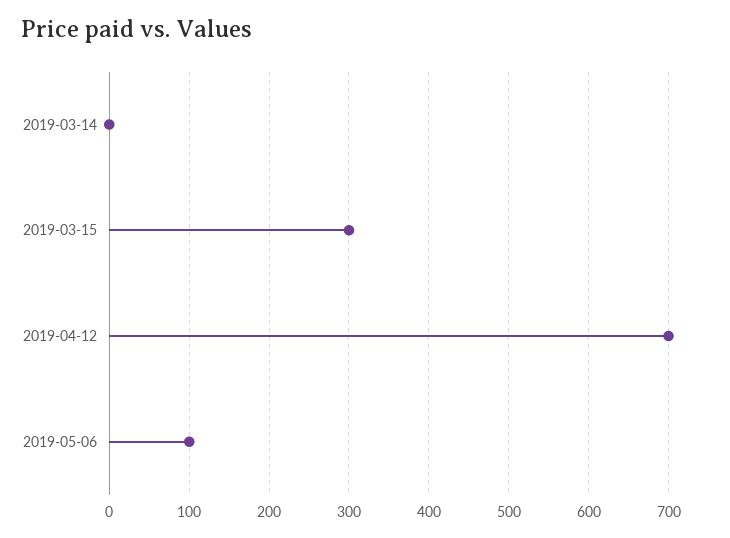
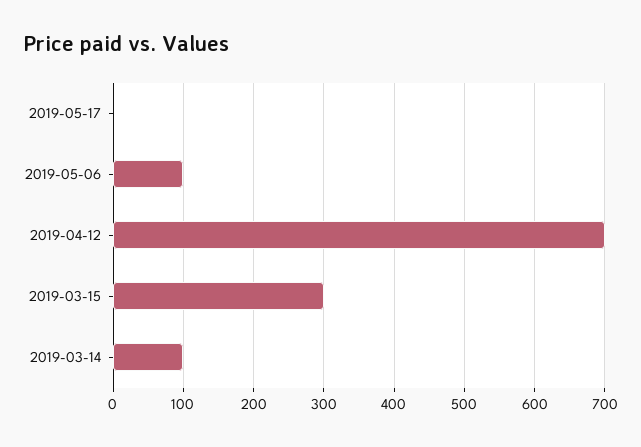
2019-03-14: 0 -> 100
2019-05-17: none -> 0

